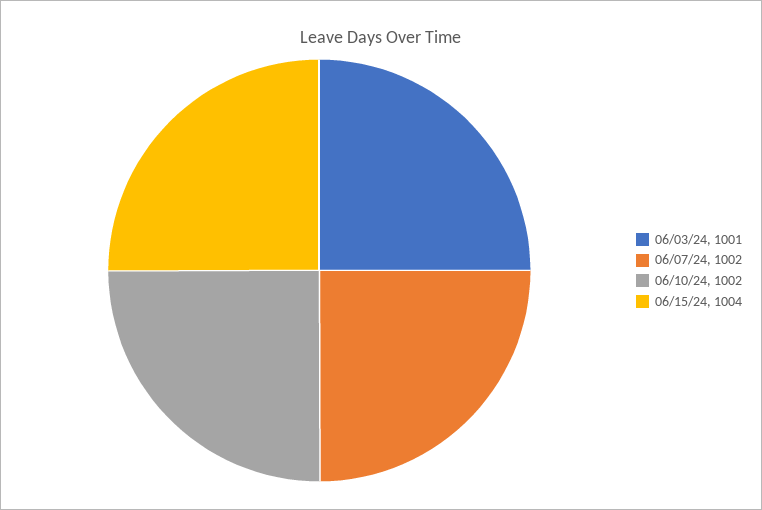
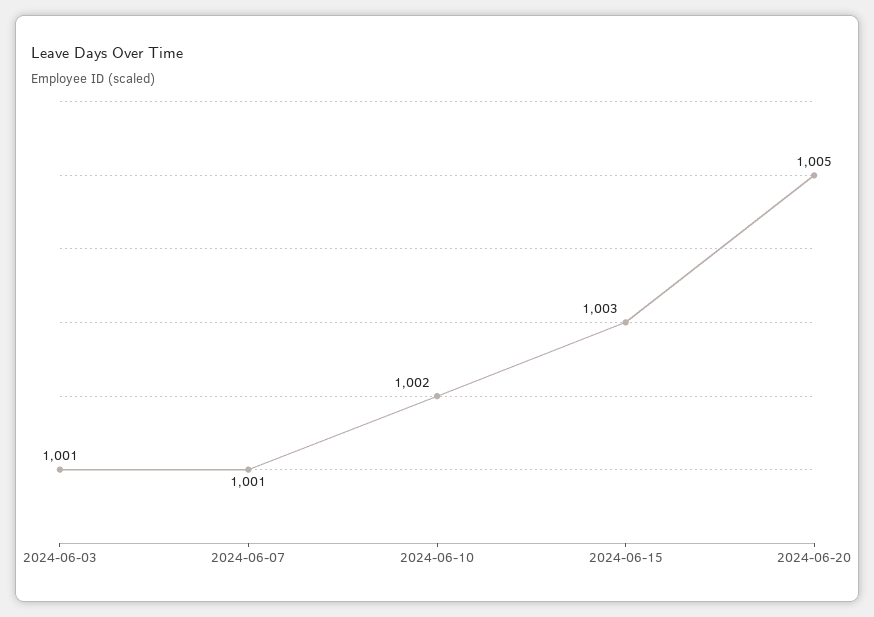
06/07/24: 1002 -> 1001
06/15/24: 1004 -> 1003
2024-06-20: none -> 1005

